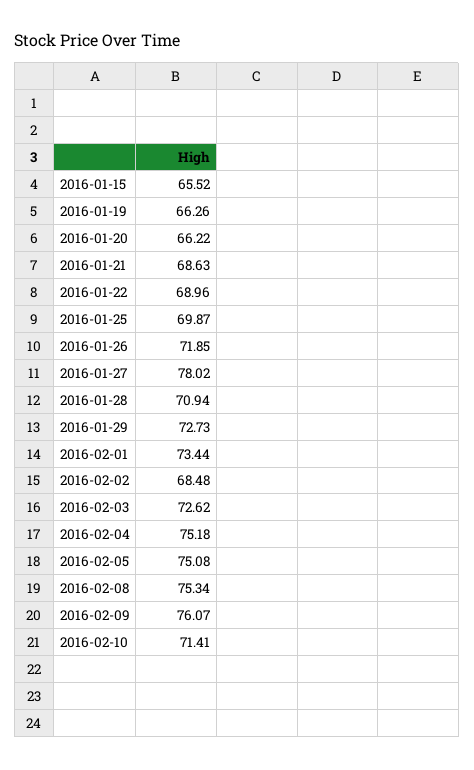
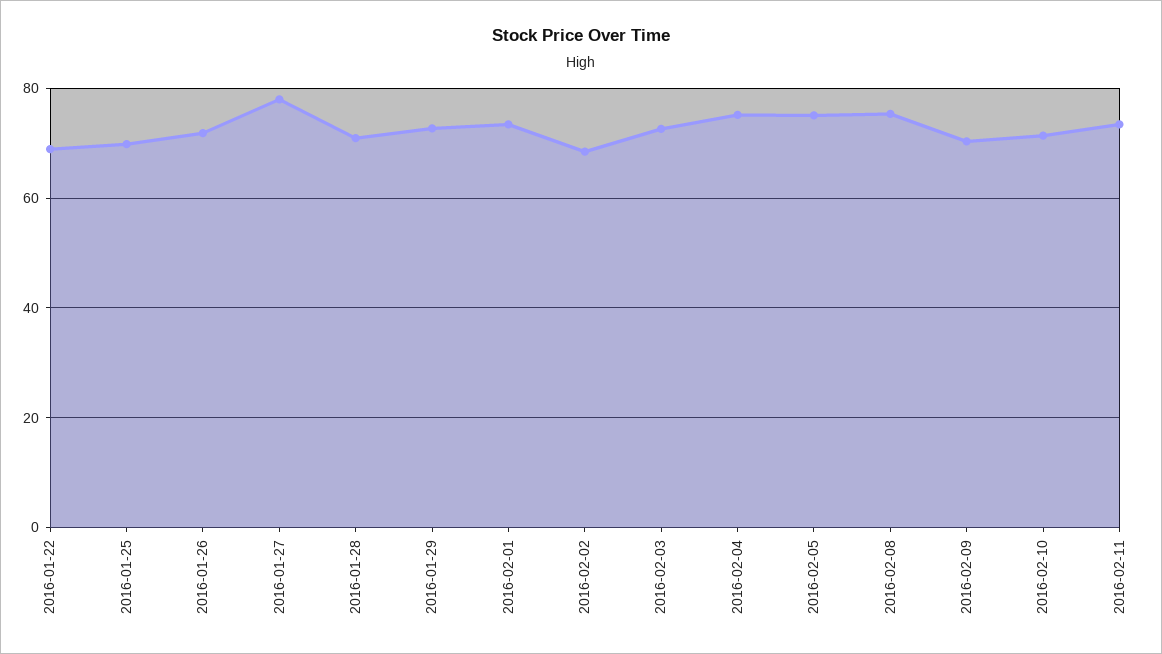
2016-01-15: 65.52 -> none
2016-01-19: 66.26 -> none
2016-01-20: 66.22 -> none
2016-01-21: 68.63 -> none
2016-02-09: 76.07 -> 70
2016-02-11: none -> 74

